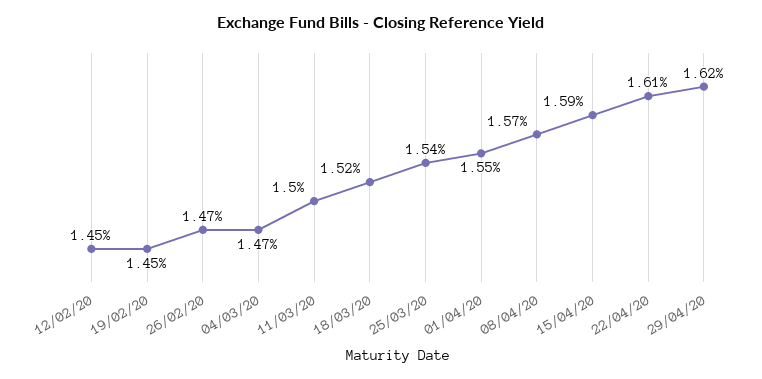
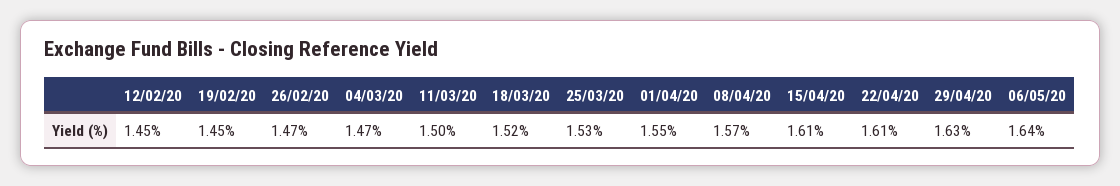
25/03/20: 1.54 -> 1.53
15/04/20: 1.59 -> 1.61
29/04/20: 1.62 -> 1.63
06/05/20: none -> 1.64

